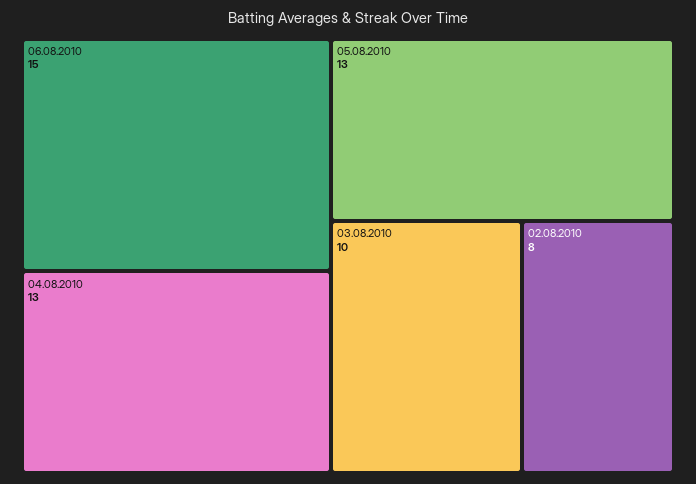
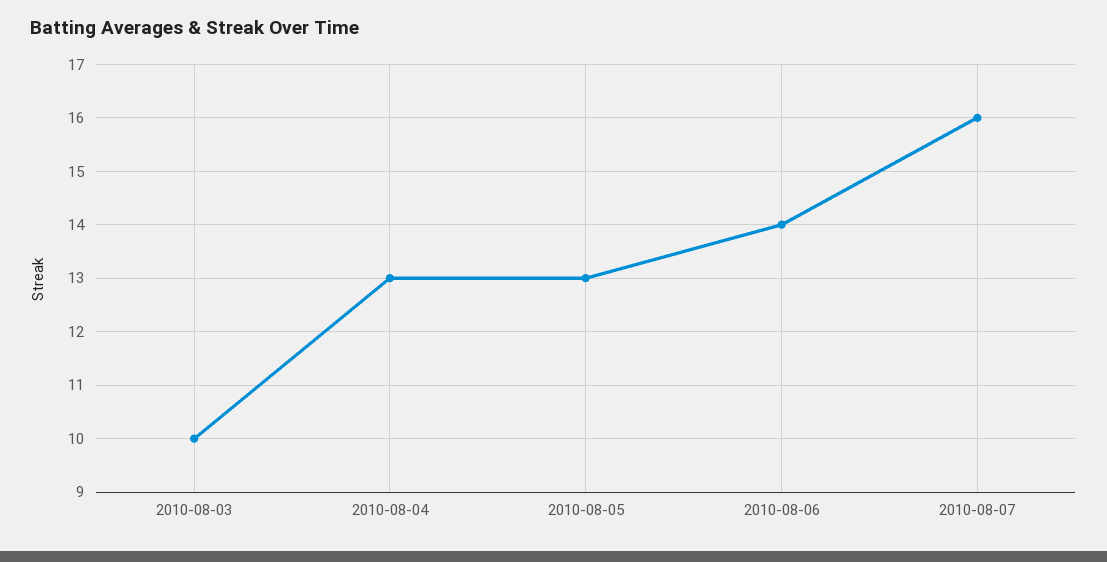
06.08.2010: 15 -> 14
02.08.2010: 8 -> none
2010-08-07: none -> 16

